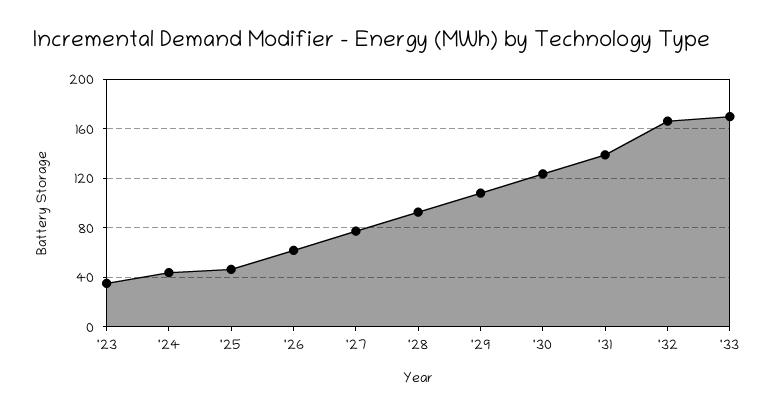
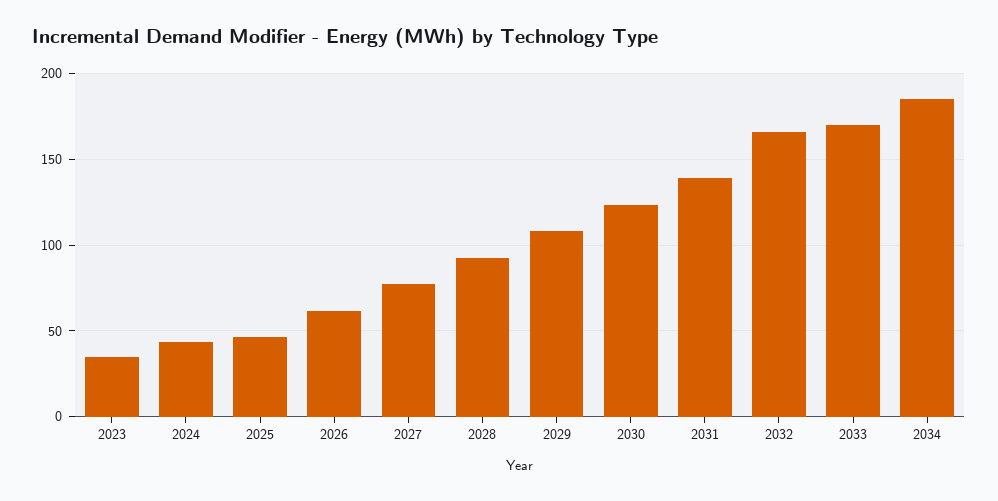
2034: none -> 185

